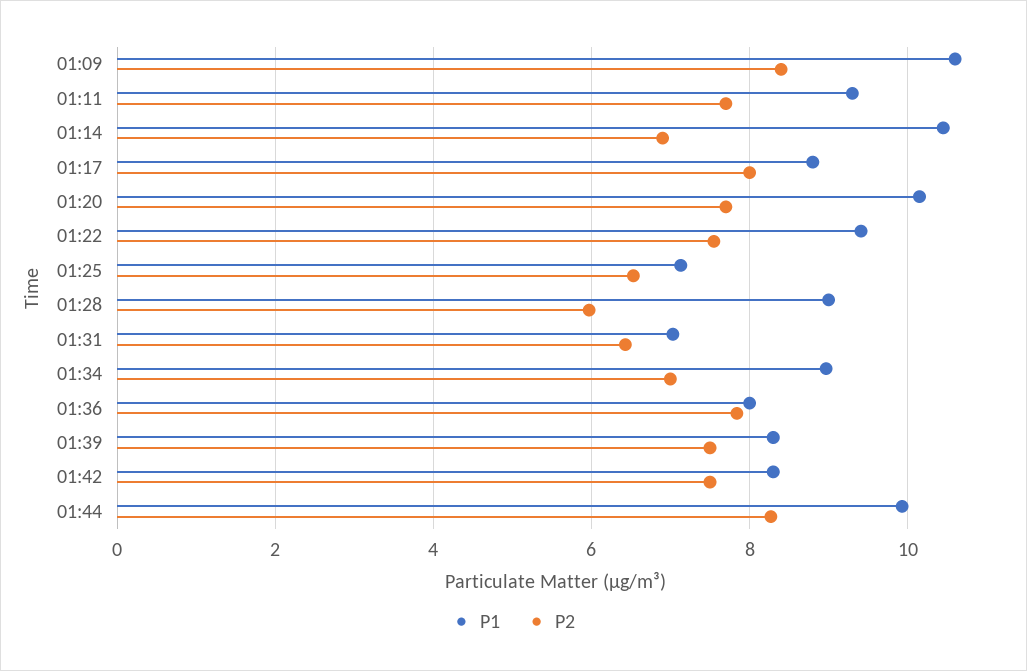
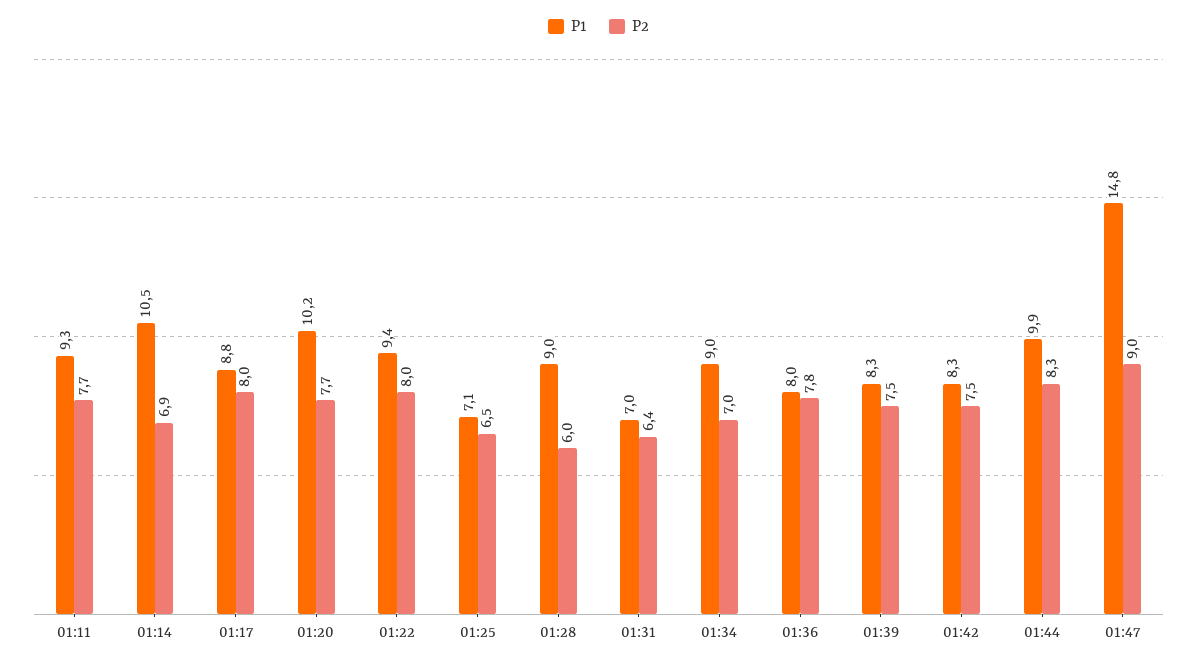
P1, 01:09: 10.6 -> none
P2, 01:09: 8.4 -> none
P2, 01:22: 7.6 -> 8
P1, 01:47: none -> 14.8
P2, 01:47: none -> 9

